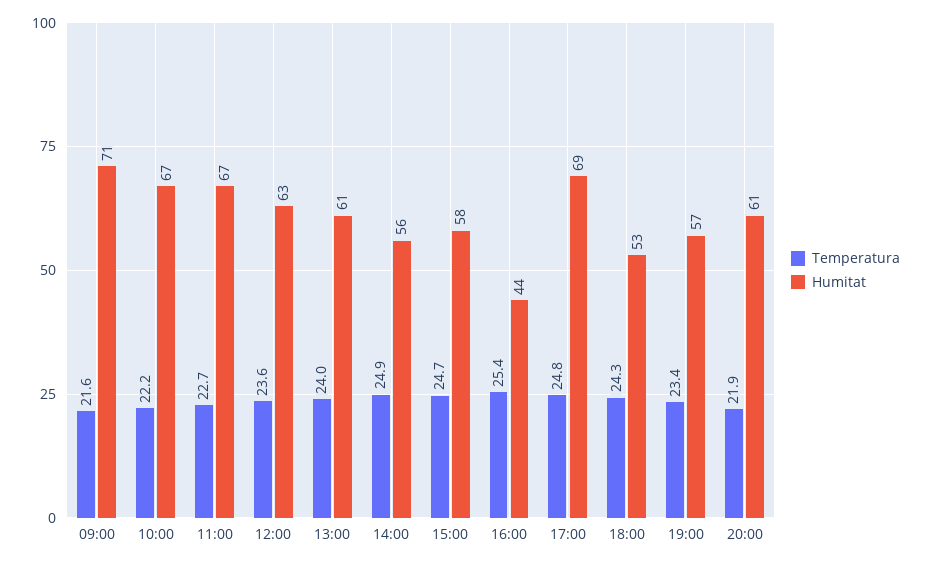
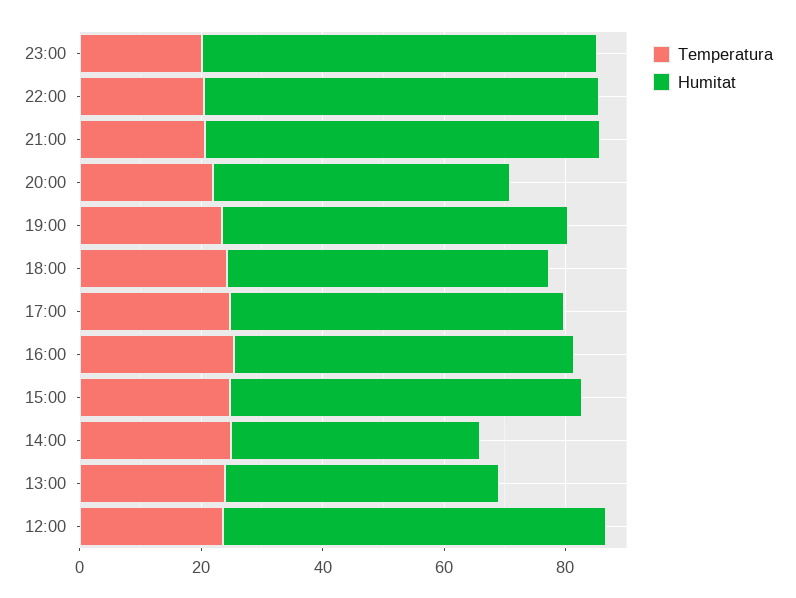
Temperatura, 09:00: 21.6 -> none
Humitat, 09:00: 71 -> none
Temperatura, 10:00: 22.2 -> none
Humitat, 10:00: 67 -> none
Temperatura, 11:00: 22.7 -> none
Humitat, 11:00: 67 -> none
Humitat, 13:00: 61 -> 45
Humitat, 14:00: 56 -> 40
Humitat, 16:00: 44 -> 55
Humitat, 17:00: 69 -> 55
Humitat, 20:00: 61 -> 50
Temperatura, 23:00: none -> 20
Humitat, 23:00: none -> 65
Temperatura, 22:00: none -> 20
Humitat, 22:00: none -> 65
Temperatura, 21:00: none -> 20
Humitat, 21:00: none -> 65

